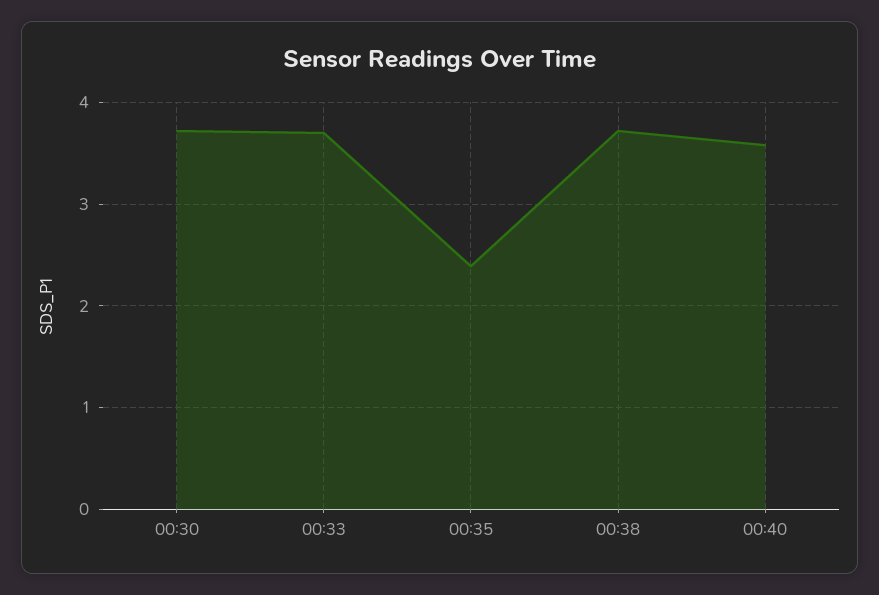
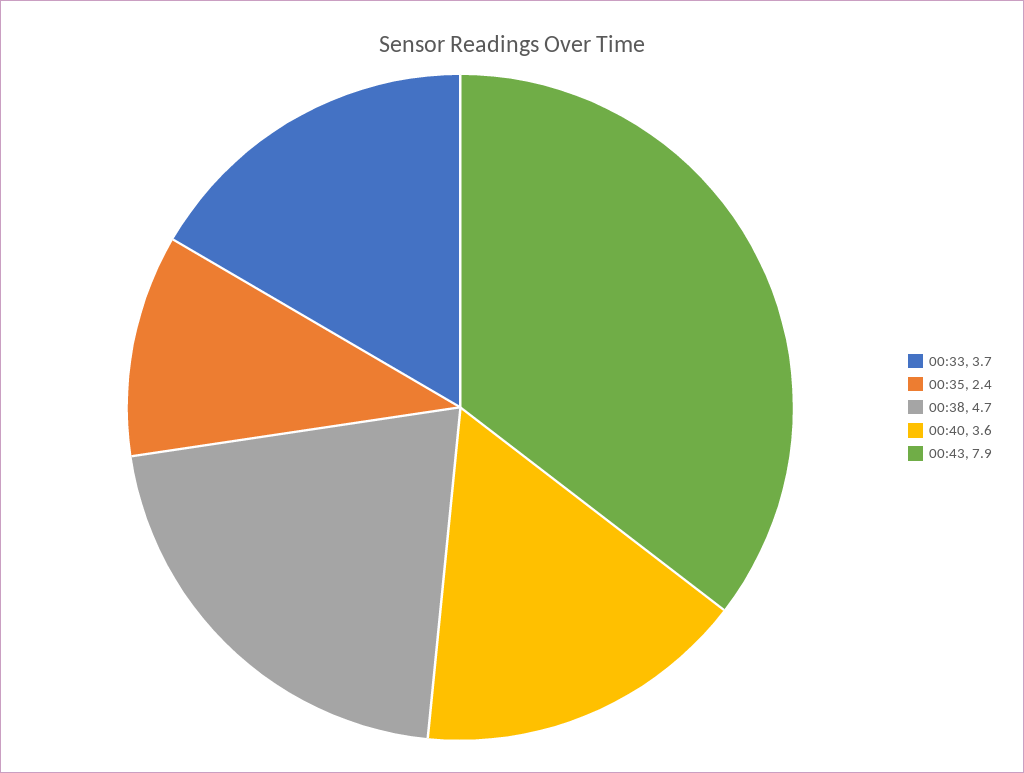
00:30: 3.7 -> none
00:38: 3.7 -> 4.7
00:43: none -> 7.9

